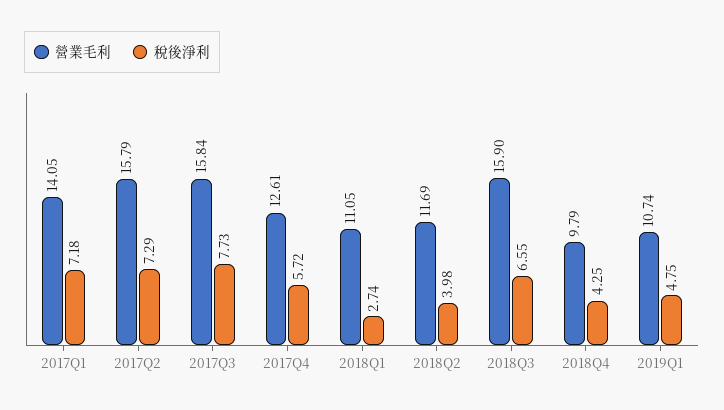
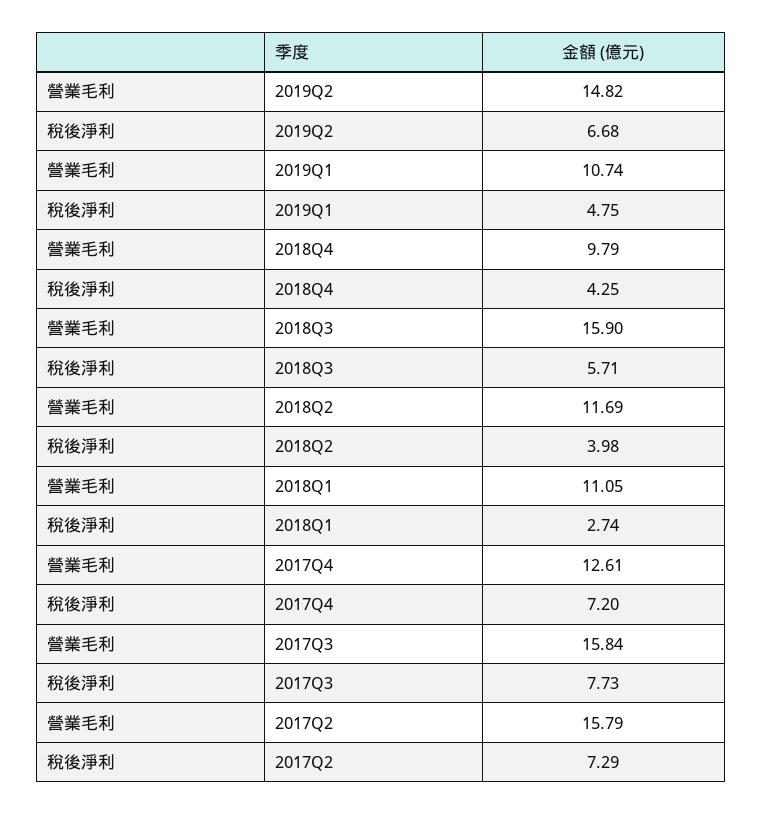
營業毛利, 2017Q1: 14.05 -> none
稅後淨利, 2017Q1: 7.18 -> none
稅後淨利, 2017Q4: 5.72 -> 7.2
稅後淨利, 2018Q3: 6.55 -> 5.71
營業毛利, 2019Q2: none -> 14.82
稅後淨利, 2019Q2: none -> 6.68

